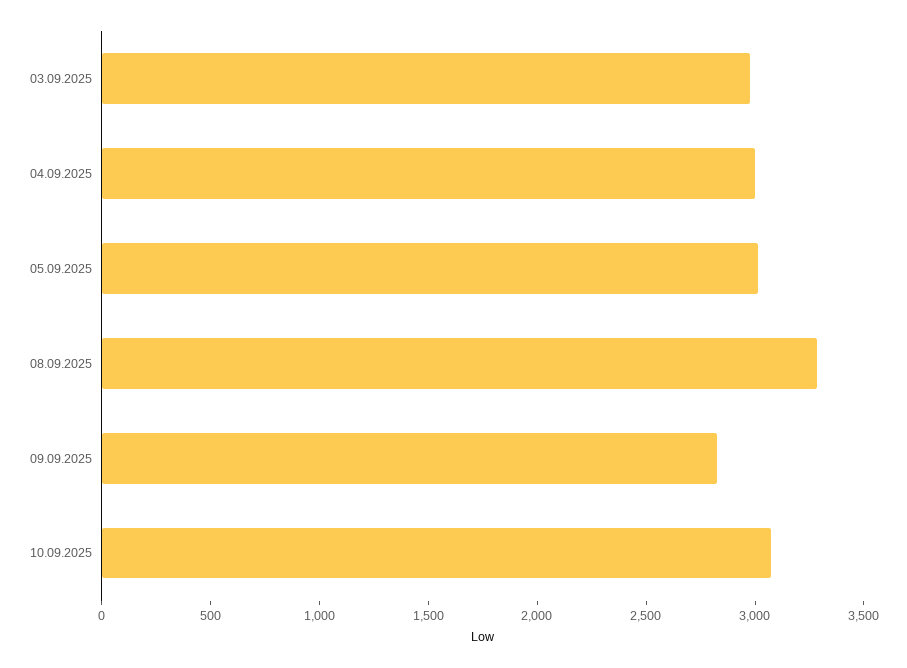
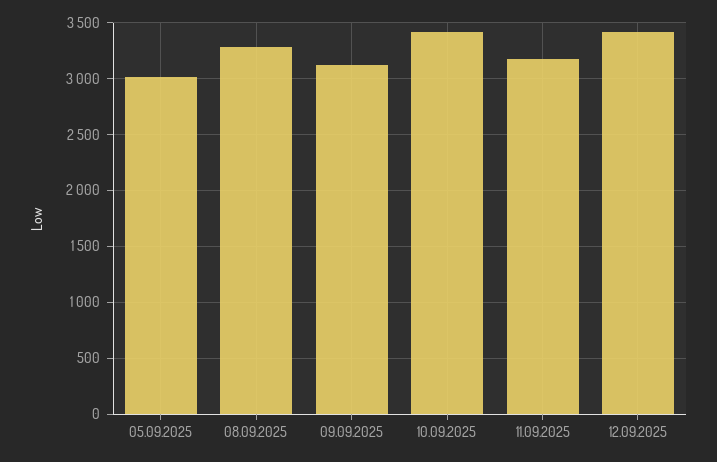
03.09.2025: 3000 -> none
04.09.2025: 3000 -> none
09.09.2025: 2800 -> 3100
10.09.2025: 3100 -> 3400
11.09.2025: none -> 3200
12.09.2025: none -> 3400

